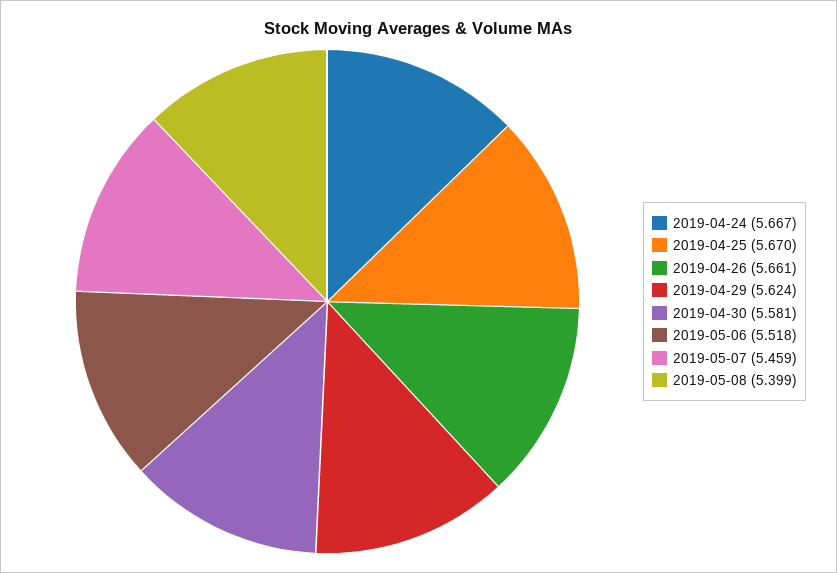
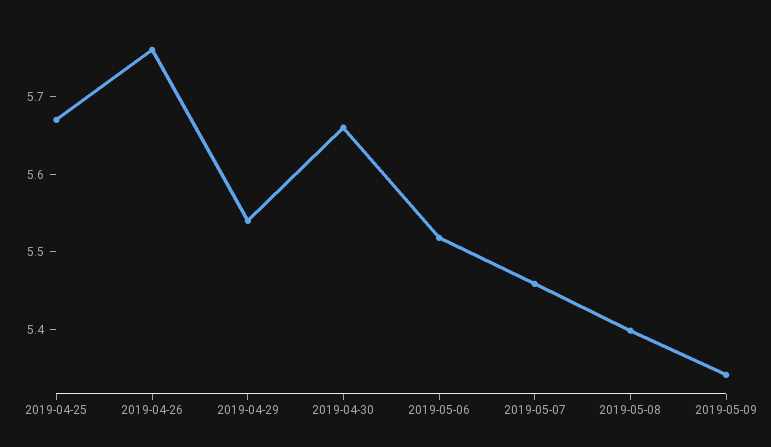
2019-04-24: 5.667 -> none
2019-04-26: 5.661 -> 5.76
2019-04-29: 5.624 -> 5.54
2019-04-30: 5.581 -> 5.66
2019-05-09: none -> 5.34

